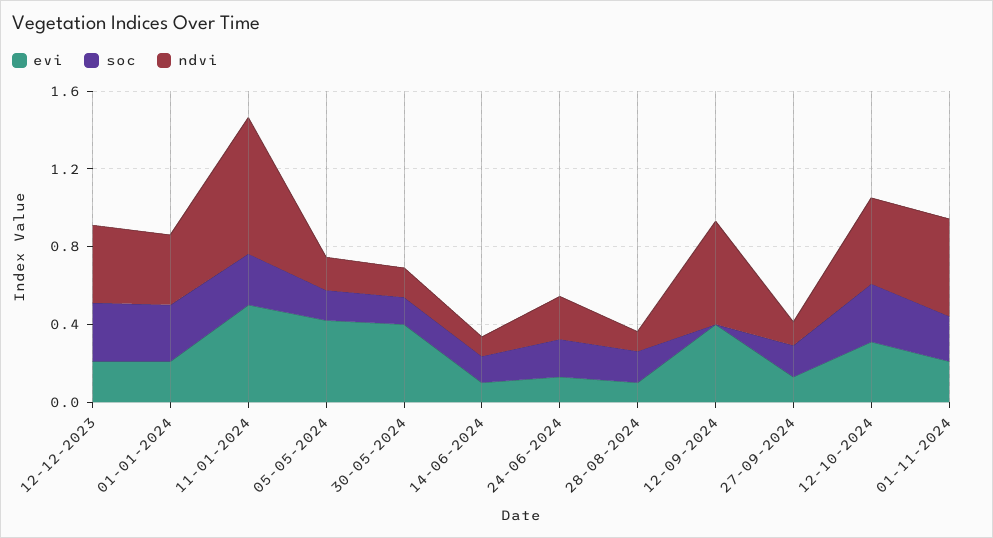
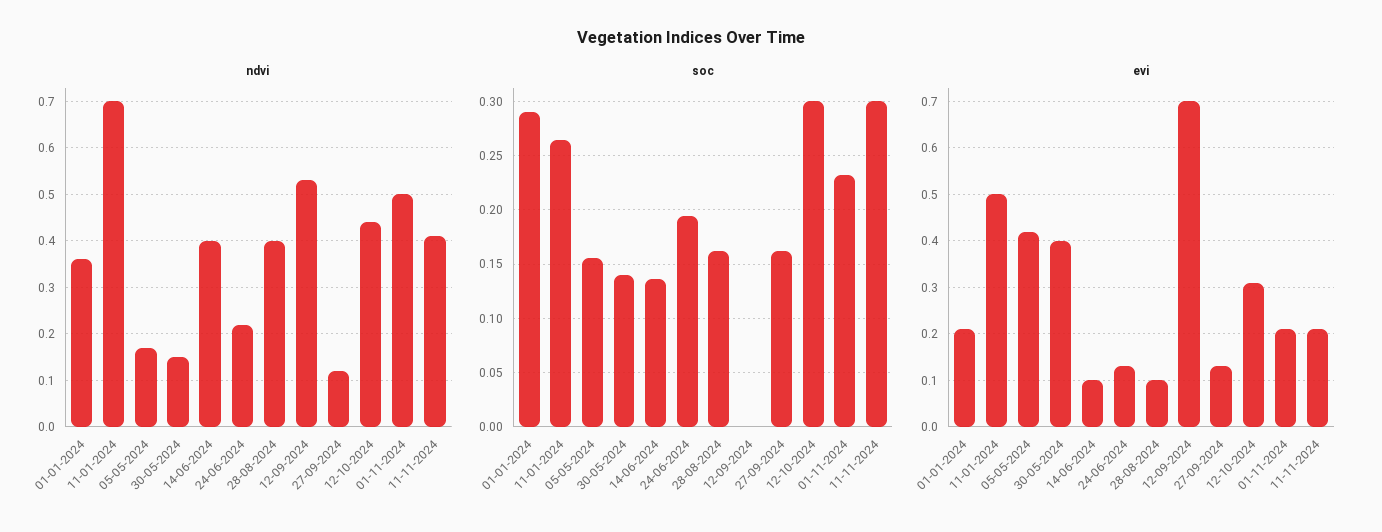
evi, 12-12-2023: 0.2 -> none
soc, 12-12-2023: 0.3 -> none
ndvi, 12-12-2023: 0.4 -> none
ndvi, 14-06-2024: 0.1 -> 0.4
ndvi, 28-08-2024: 0.1 -> 0.4
evi, 12-09-2024: 0.4 -> 0.7
ndvi, 11-11-2024: none -> 0.4
soc, 11-11-2024: none -> 0.3
evi, 11-11-2024: none -> 0.2

